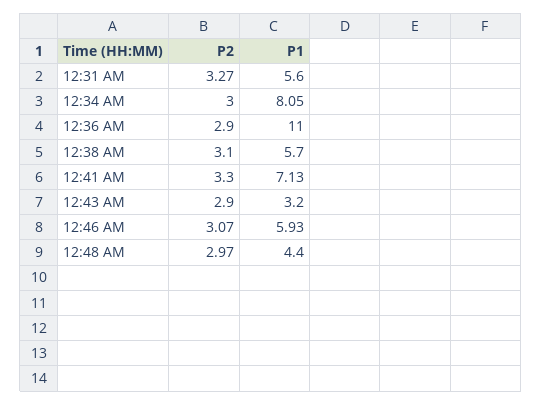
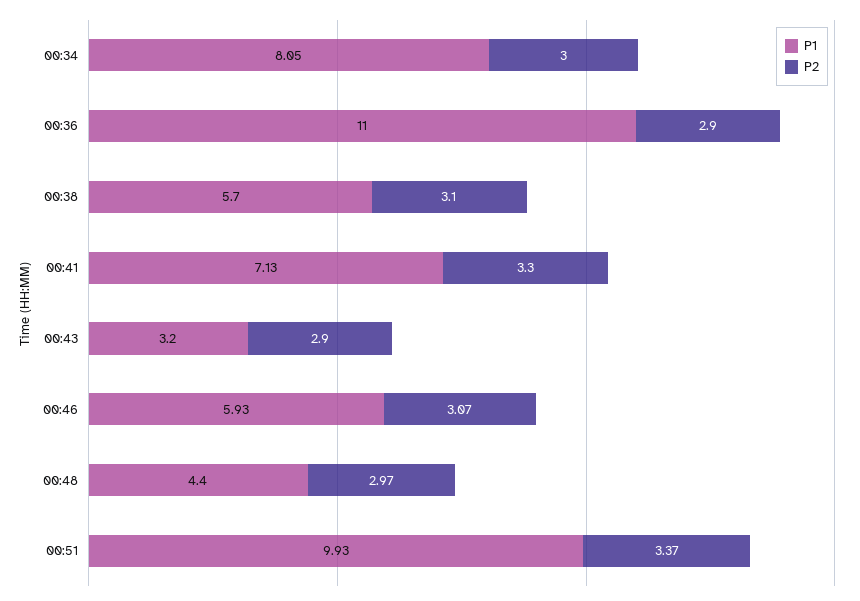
P2, 12:31 AM: 3.27 -> none
P1, 12:31 AM: 5.6 -> none
P1, 00:51: none -> 9.93
P2, 00:51: none -> 3.37

